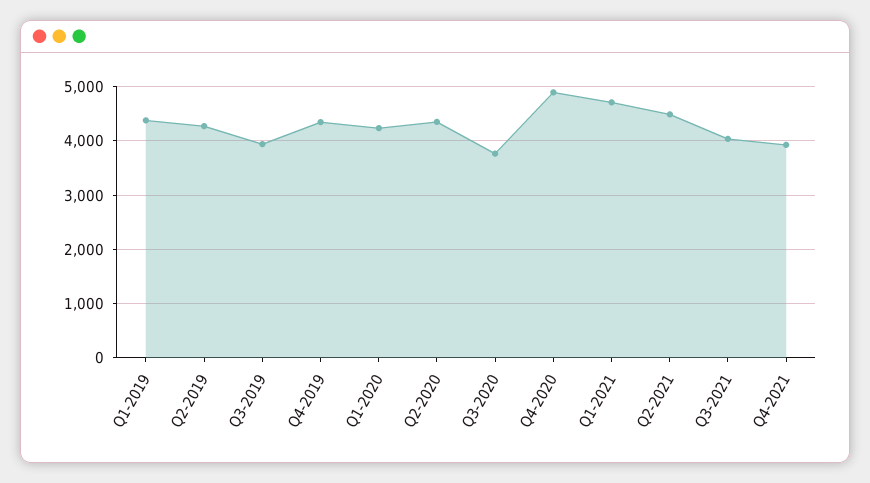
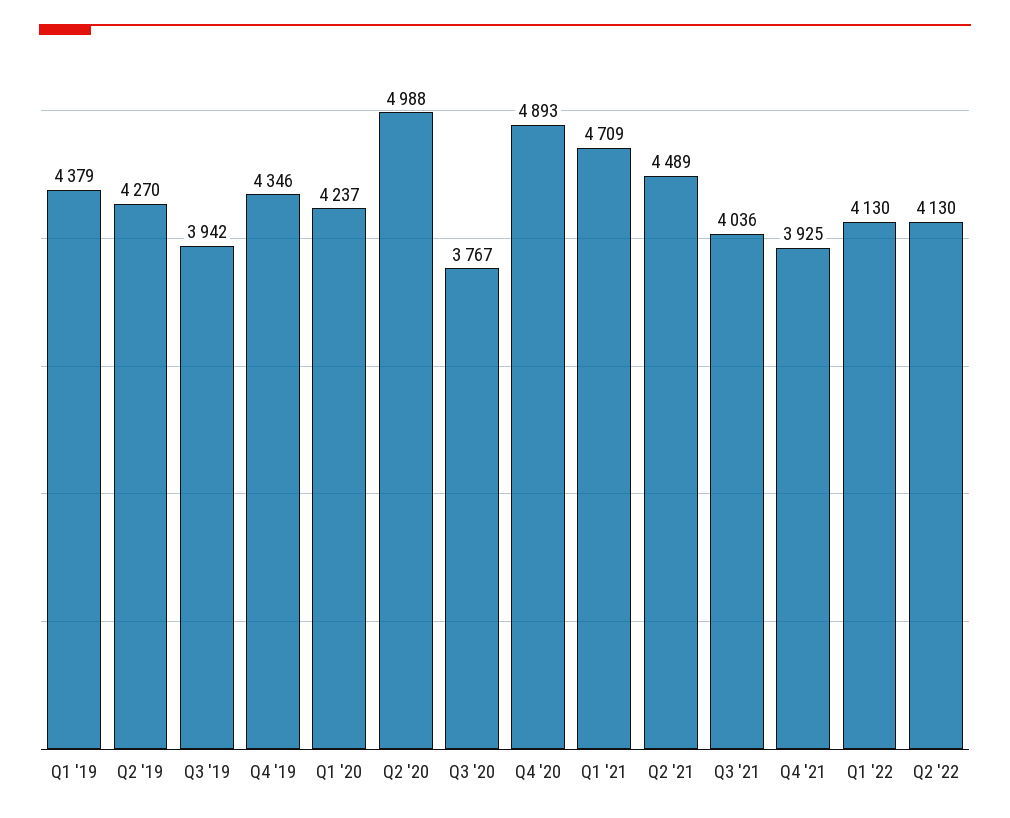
Q2-2020: 4400 -> 4988
Q1 '22: none -> 4130
Q2 '22: none -> 4130

